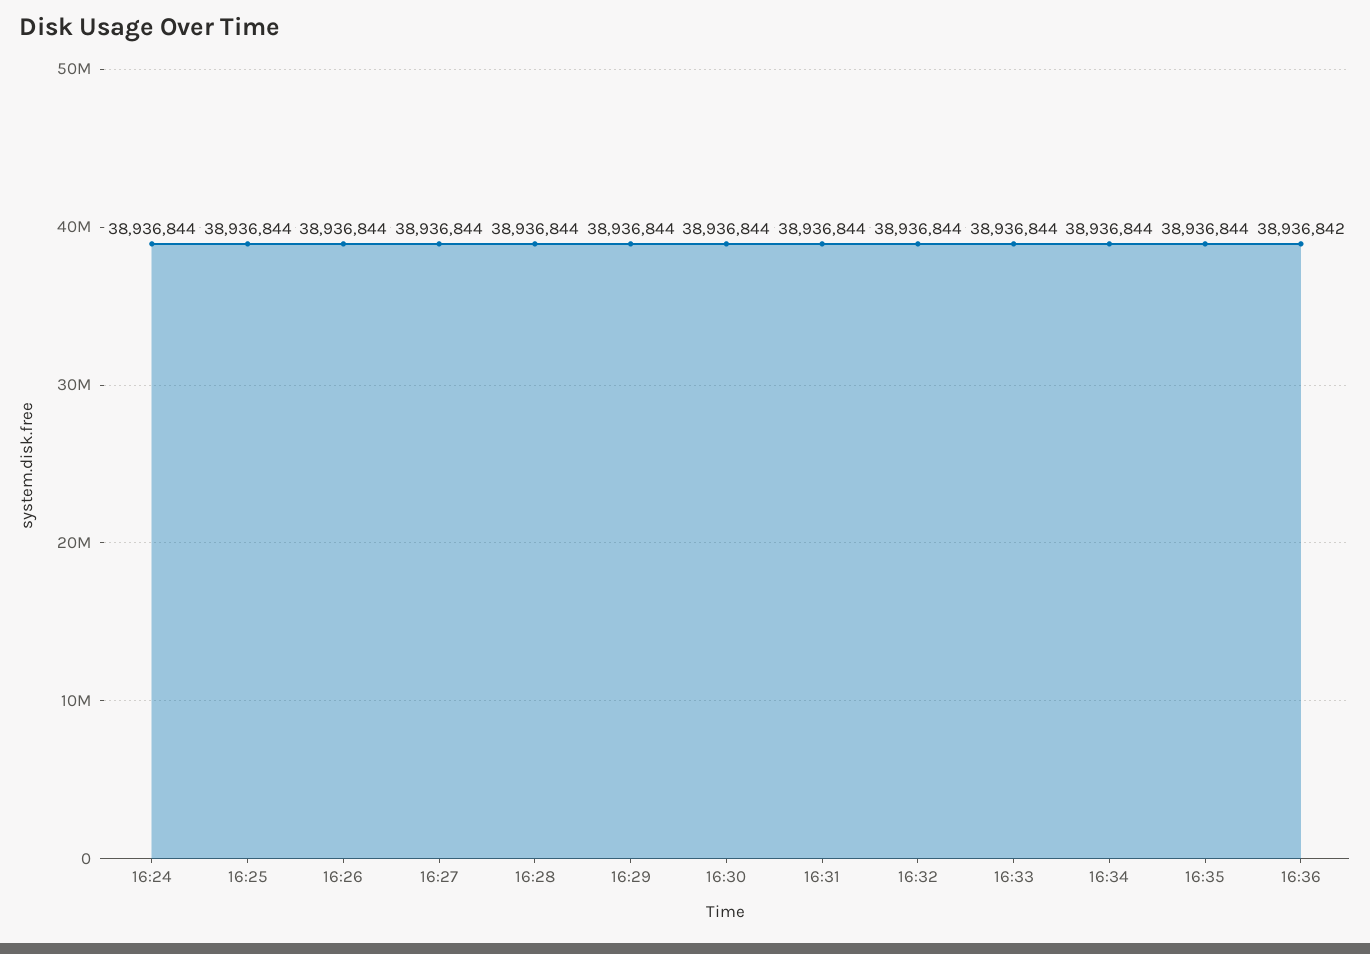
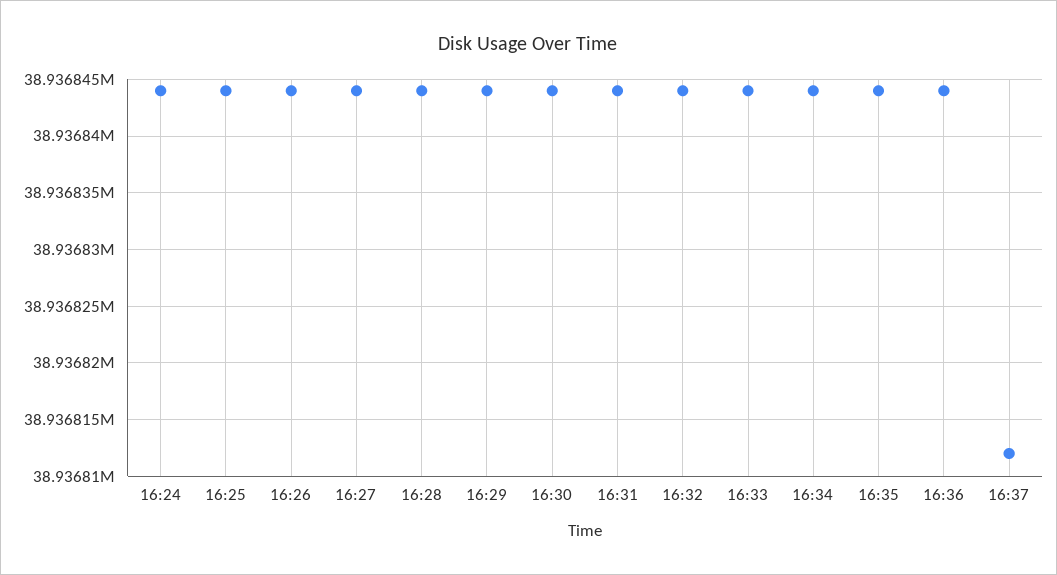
16:36: 38936842 -> 38936844
16:37: none -> 38936812

